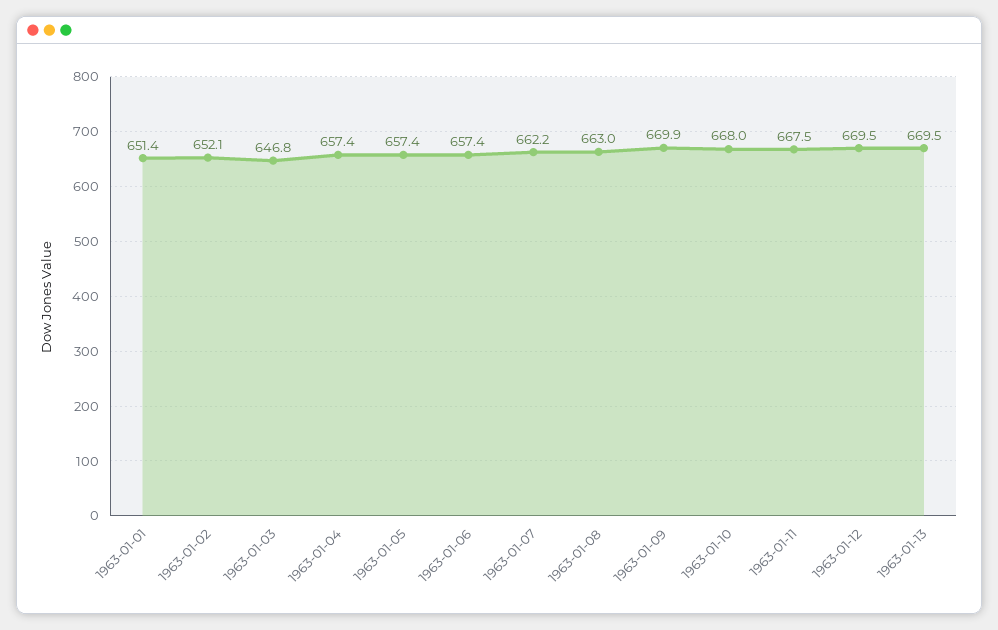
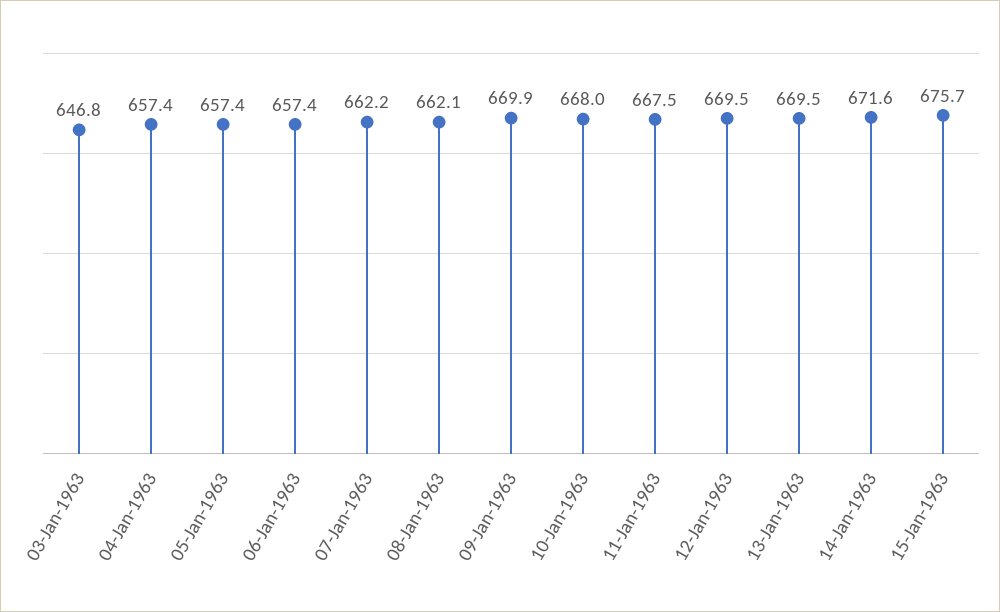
1963-01-01: 651.4 -> none
1963-01-02: 652.1 -> none
1963-01-08: 663 -> 662.1
14-Jan-1963: none -> 671.6
15-Jan-1963: none -> 675.7

